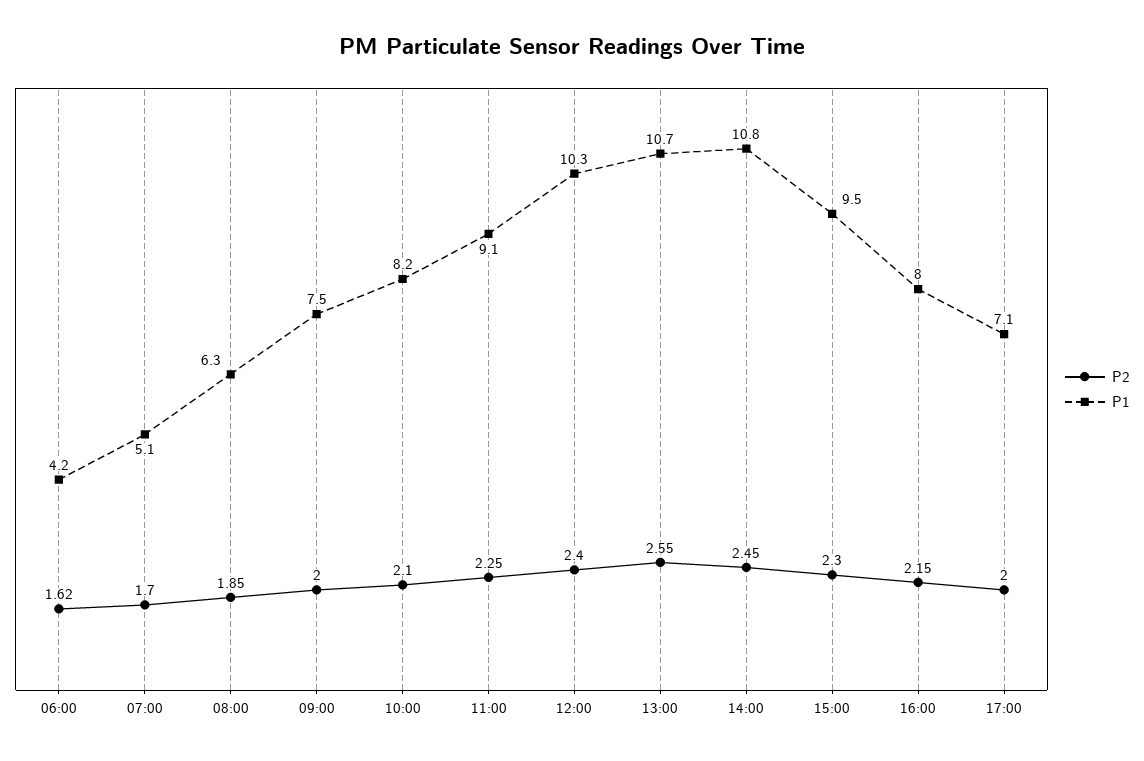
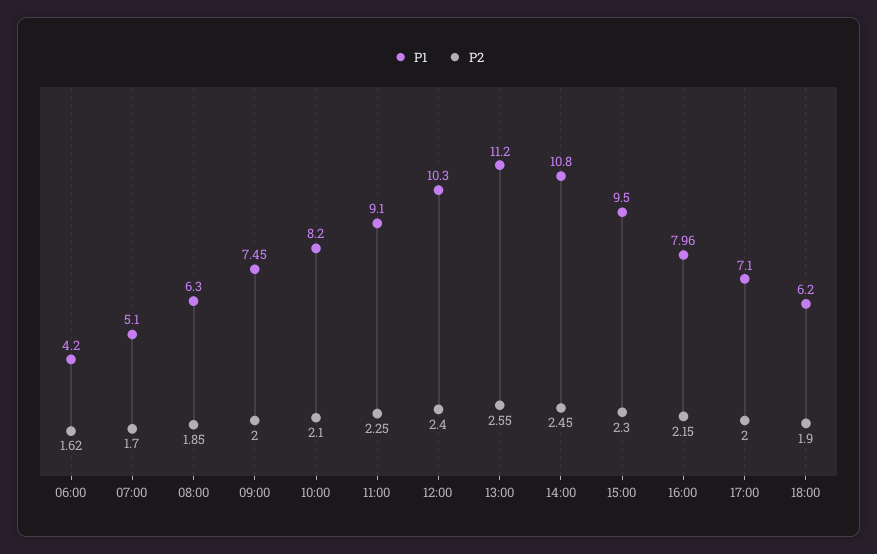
P1, 13:00: 10.7 -> 11.2
P1, 18:00: none -> 6.2
P2, 18:00: none -> 1.9

